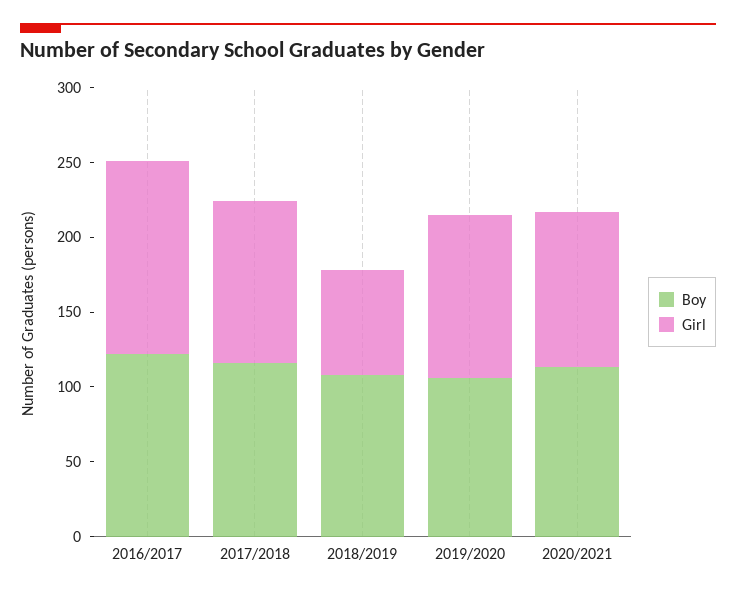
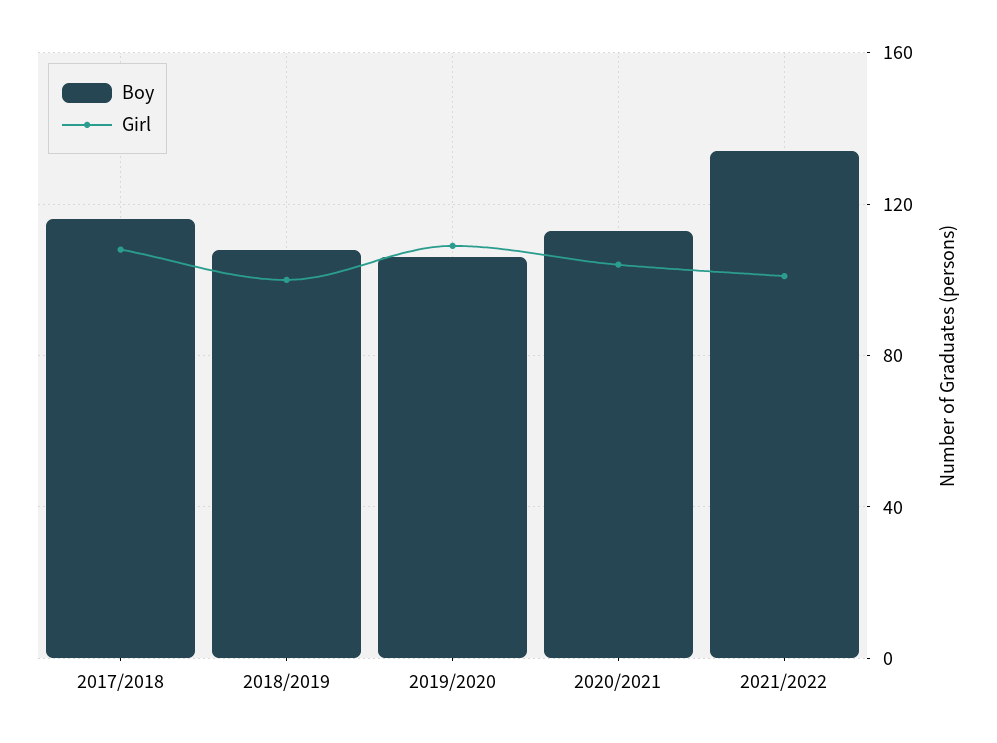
Boy, 2016/2017: 120 -> none
Girl, 2016/2017: 130 -> none
Girl, 2018/2019: 70 -> 100
Boy, 2021/2022: none -> 135
Girl, 2021/2022: none -> 100

